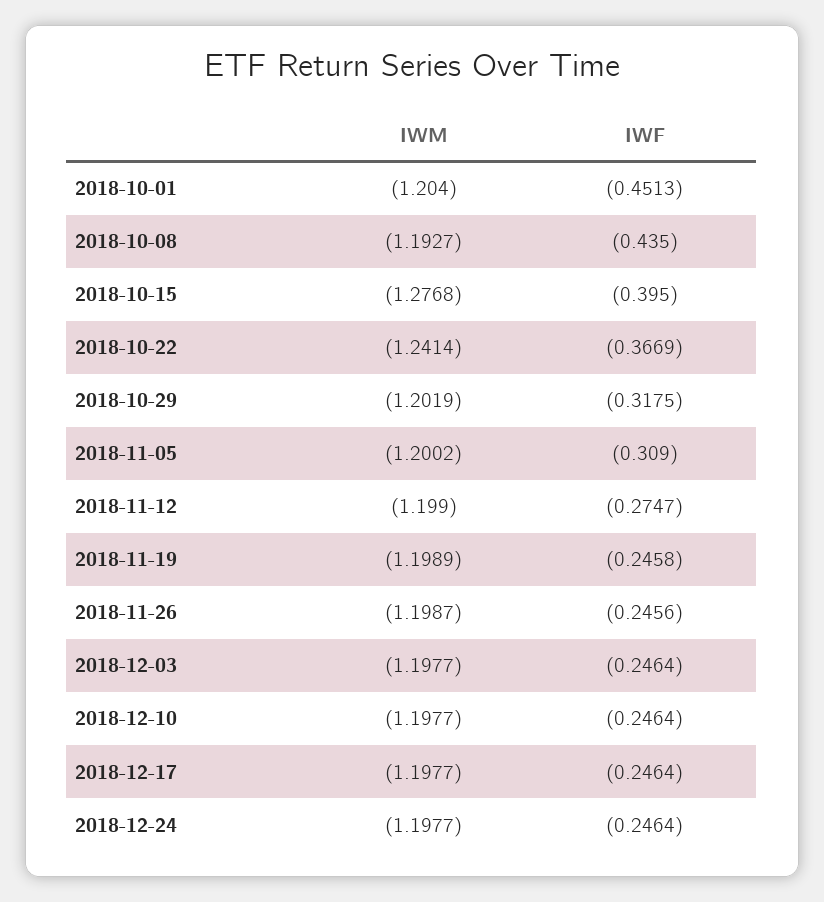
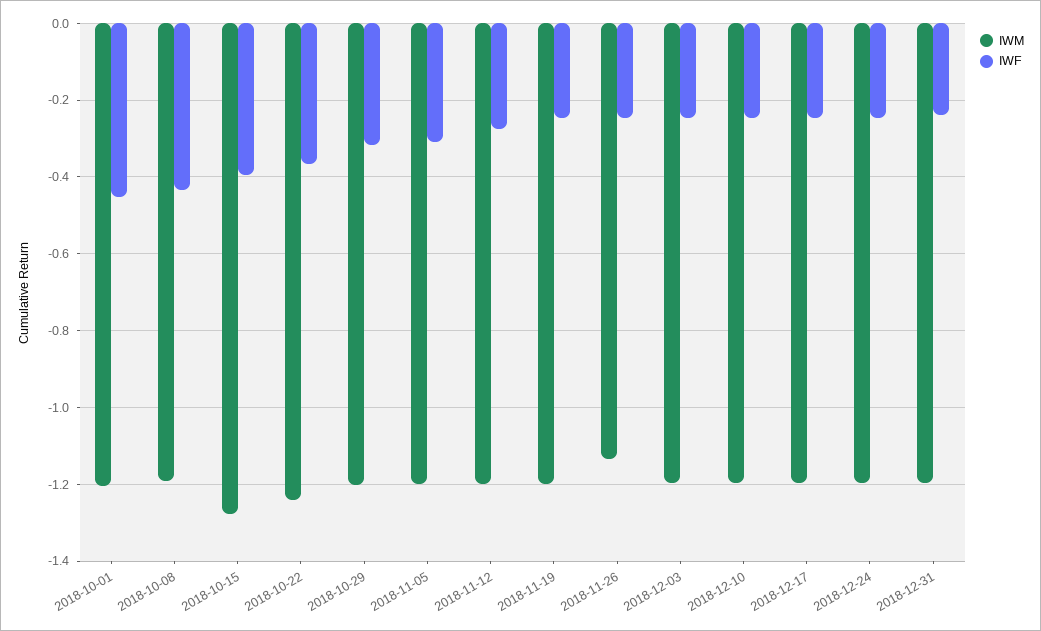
IWM, 2018-11-26: -1.1987 -> -1.14
IWM, 2018-12-31: none -> -1.2
IWF, 2018-12-31: none -> -0.24

